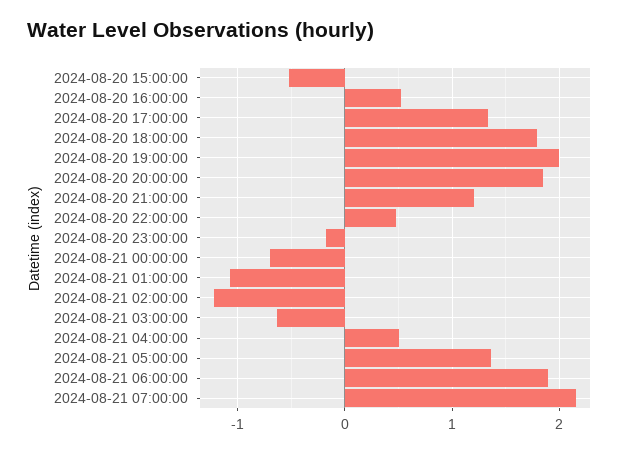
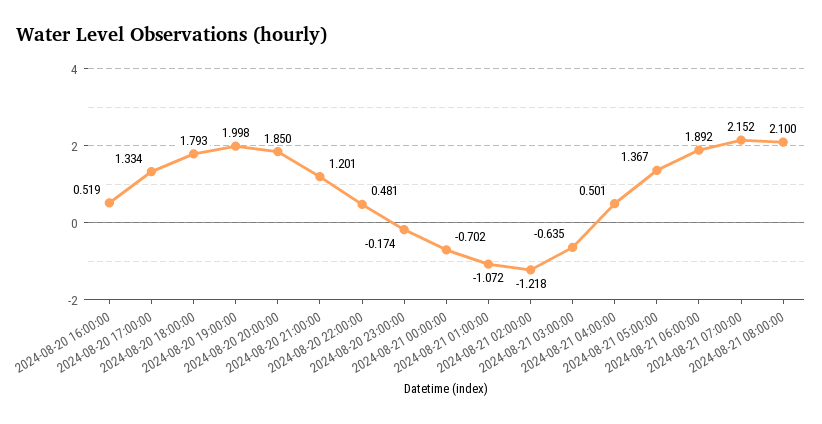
2024-08-20 15:00:00: -0.5 -> none
2024-08-21 08:00:00: none -> 2.1

